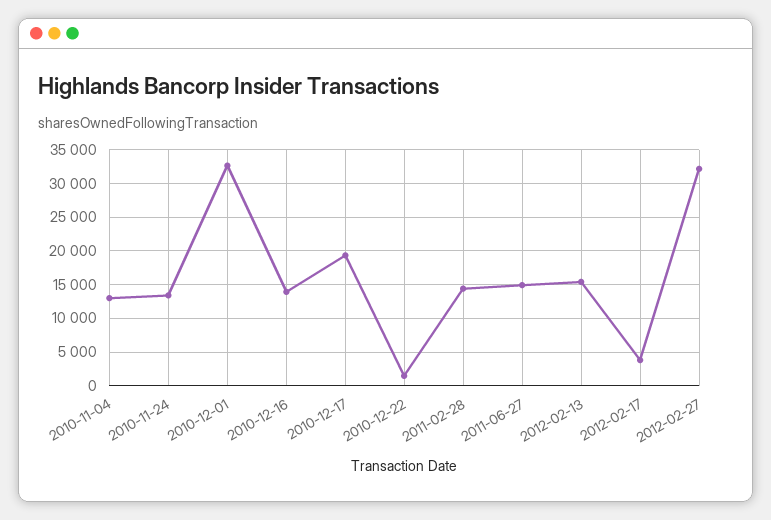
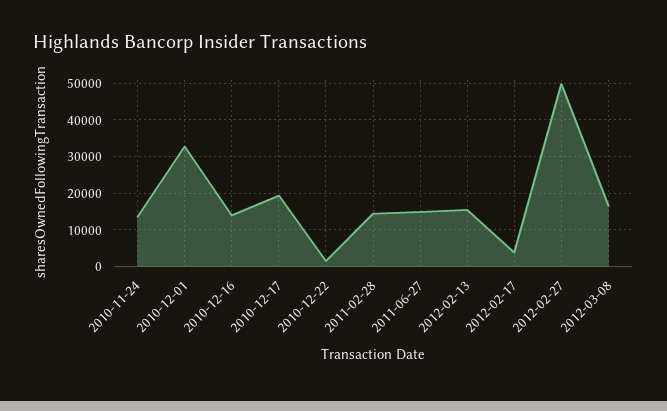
2010-11-04: 13000 -> none
2012-02-27: 32000 -> 50000
2012-03-08: none -> 16000

